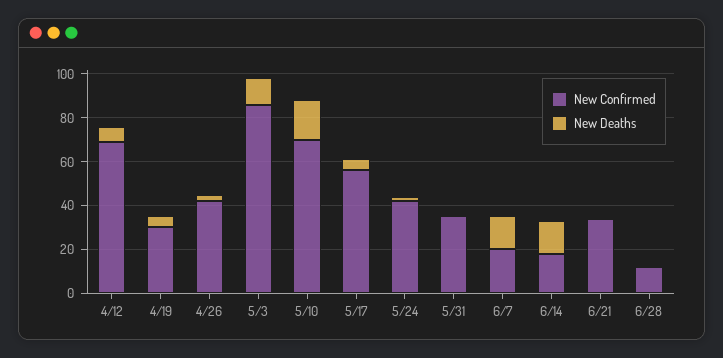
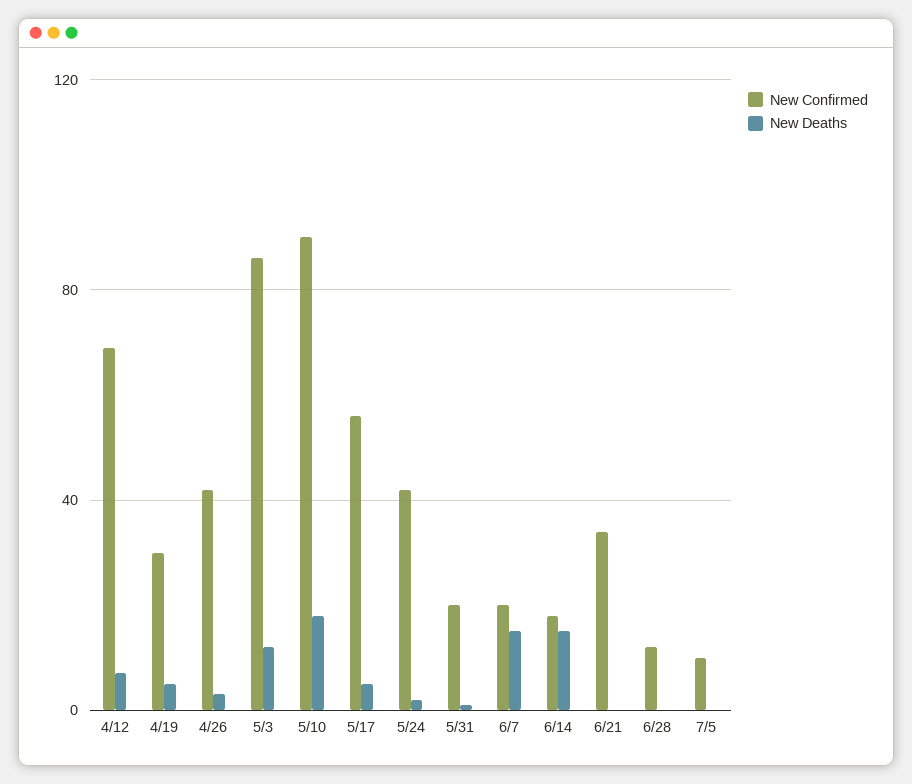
New Confirmed, 5/10: 70 -> 90
New Confirmed, 5/31: 35 -> 20
New Confirmed, 7/5: none -> 10
New Deaths, 7/5: none -> 0

